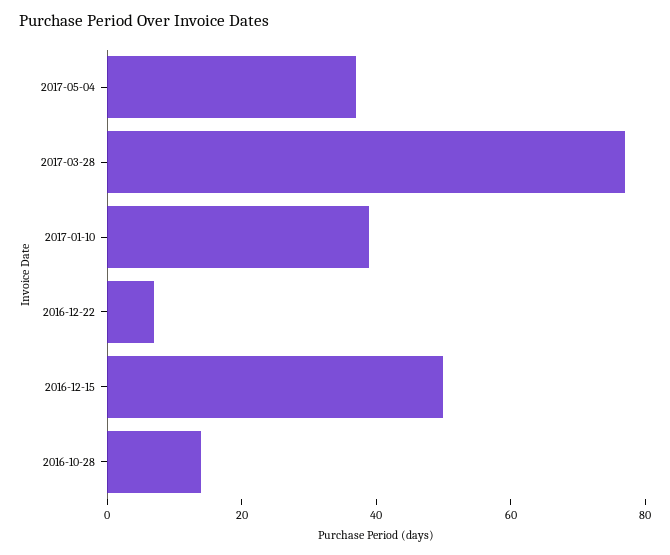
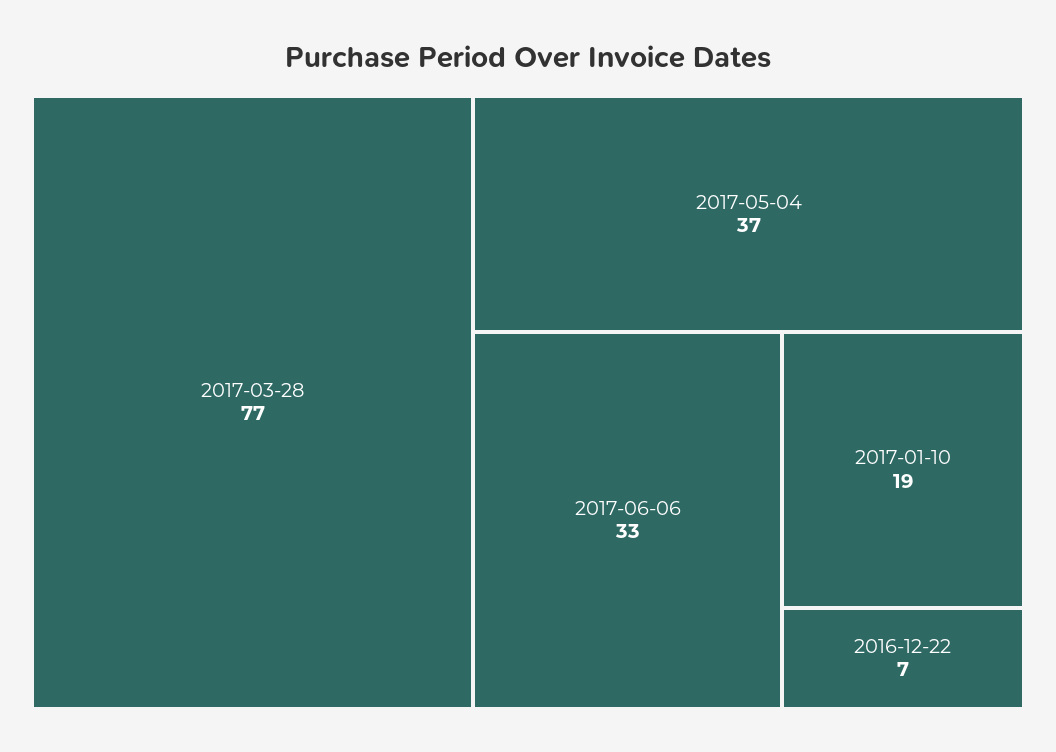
2017-01-10: 40 -> 19
2016-12-15: 50 -> none
2016-10-28: 15 -> none
2017-06-06: none -> 33

